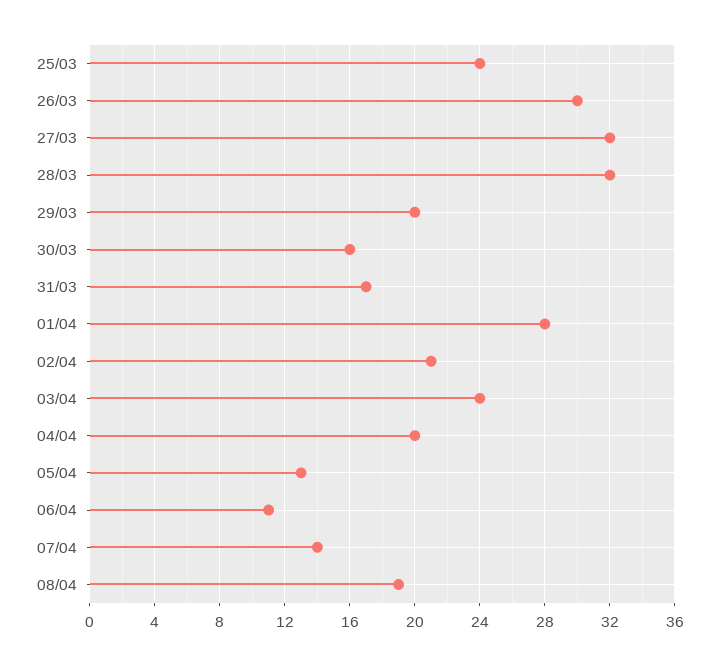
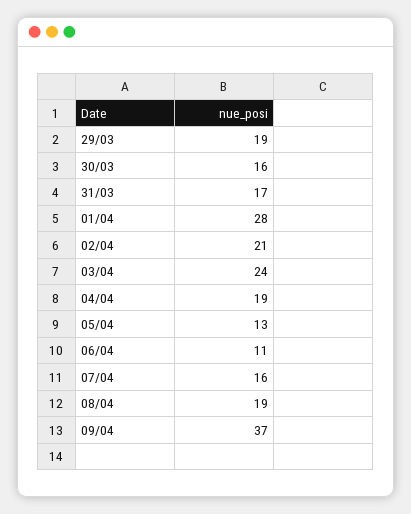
25/03: 24 -> none
26/03: 30 -> none
27/03: 32 -> none
28/03: 32 -> none
29/03: 20 -> 19
04/04: 20 -> 19
07/04: 14 -> 16
09/04: none -> 37

